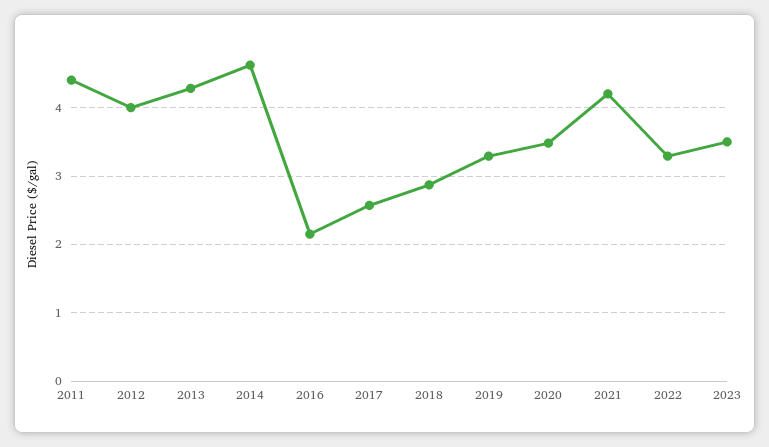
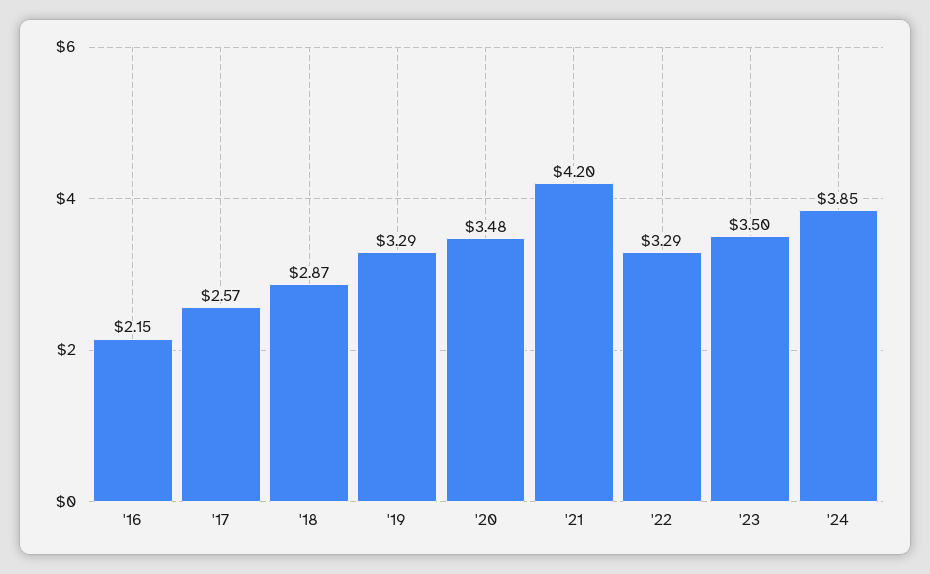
2011: 4.4 -> none
2012: 4 -> none
2013: 4.3 -> none
2014: 4.6 -> none
'24: none -> 3.85

